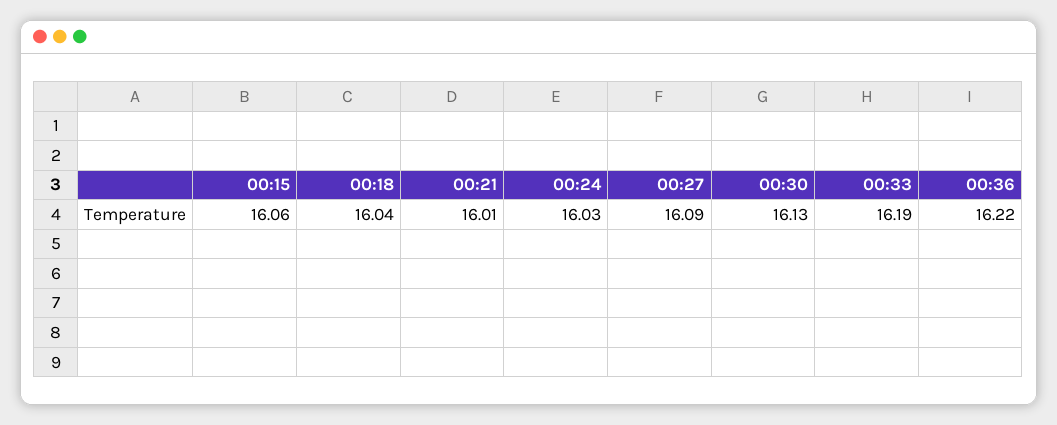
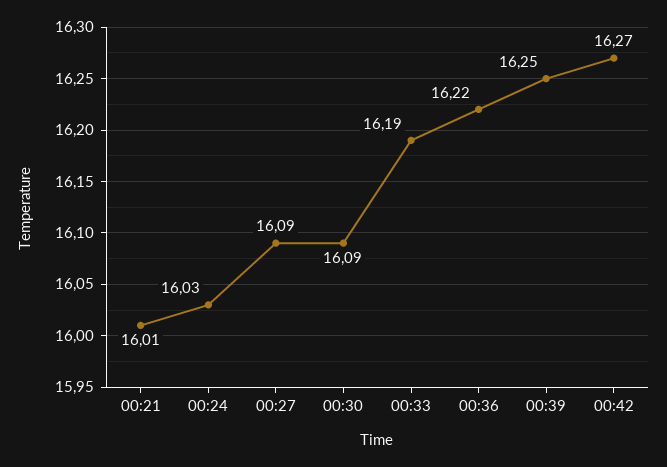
00:15: 16.06 -> none
00:18: 16.04 -> none
00:30: 16.13 -> 16.09
00:39: none -> 16.25
00:42: none -> 16.27

